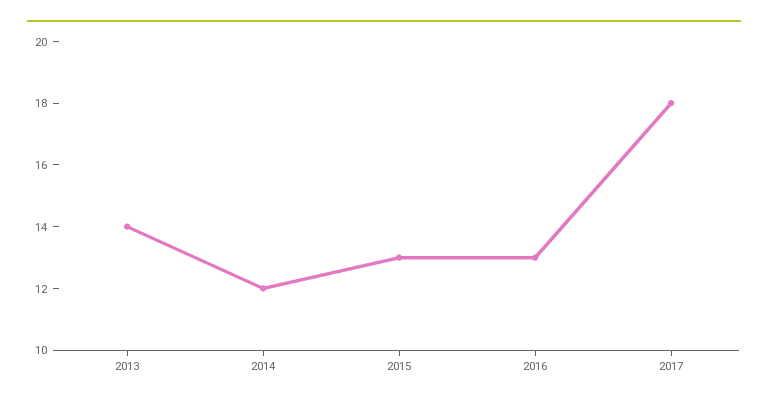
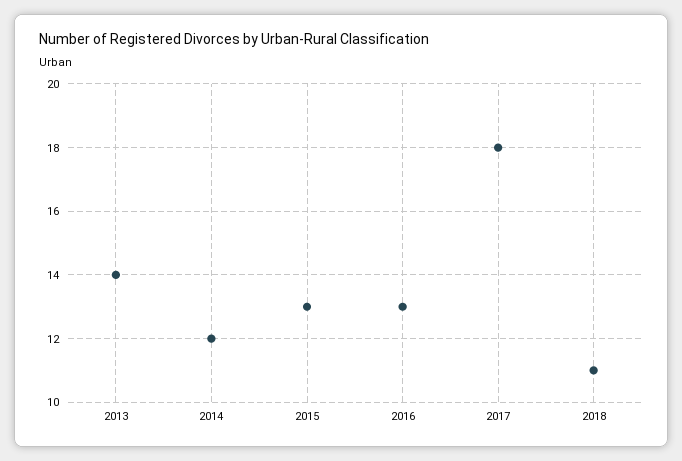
2018: none -> 11

